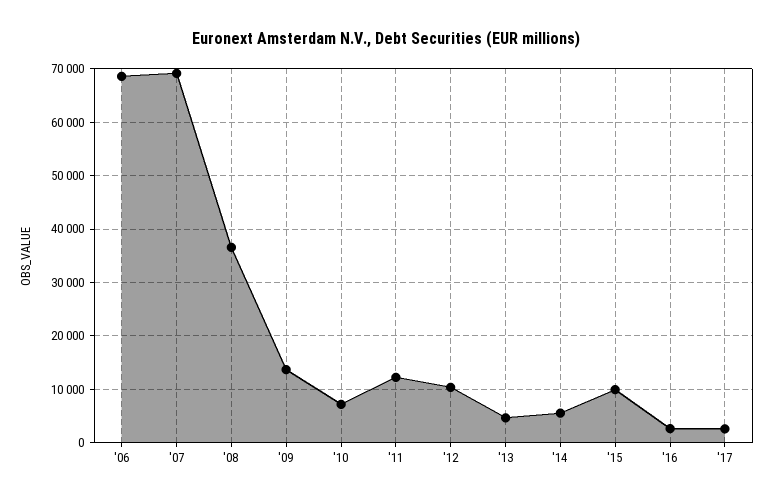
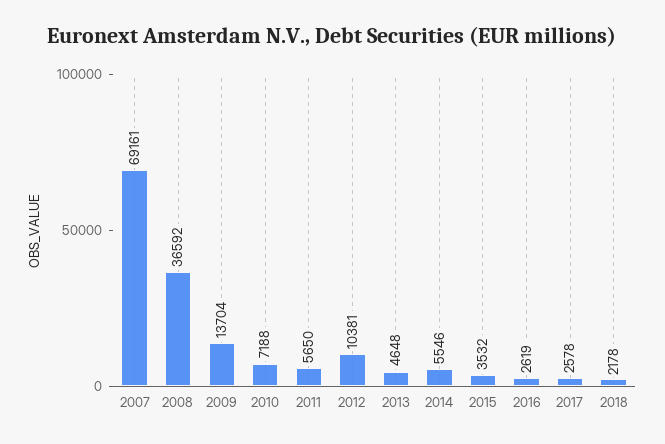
'06: 68000 -> none
'11: 12000 -> 5650
'15: 10000 -> 3532
2018: none -> 2178

